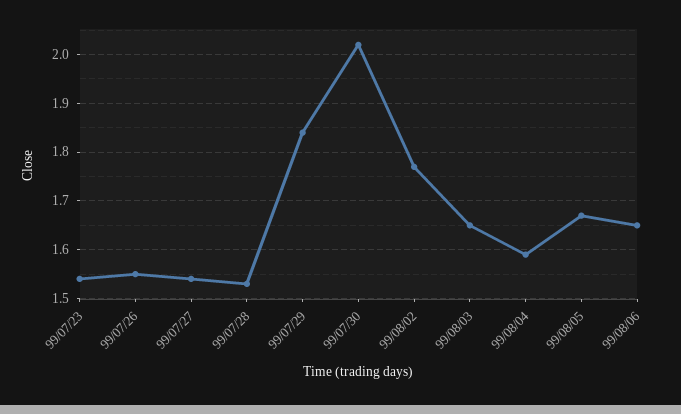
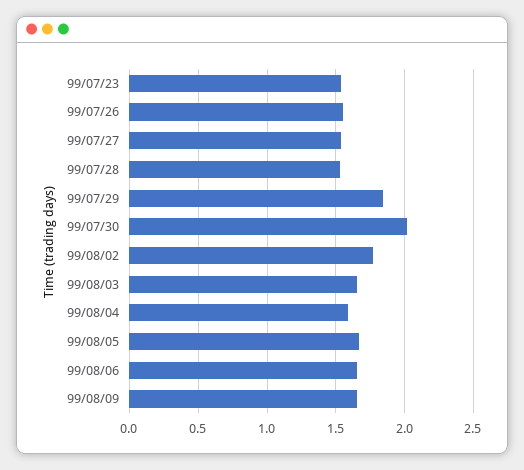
99/08/09: none -> 1.65

